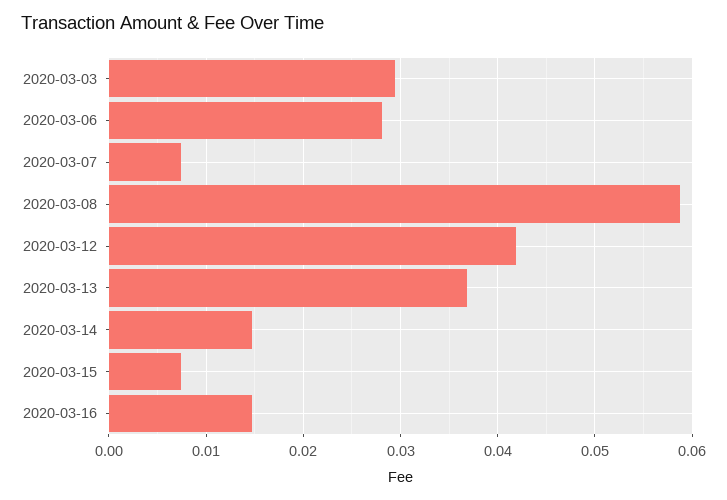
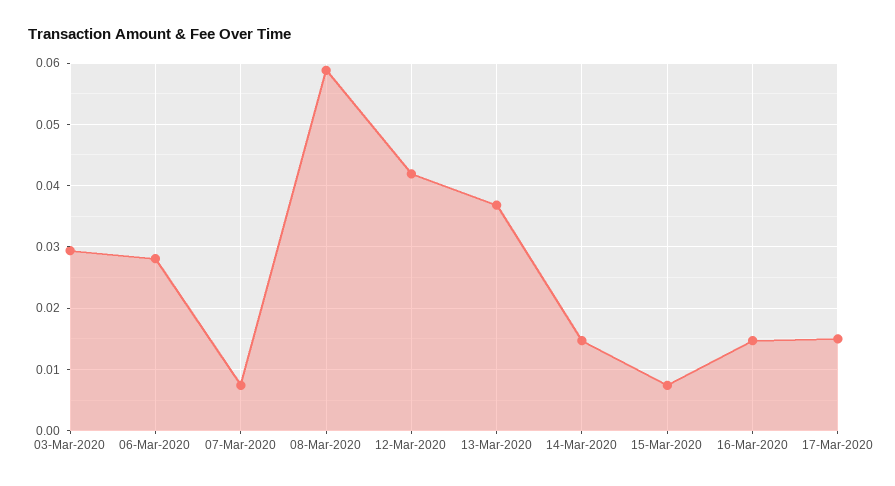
17-Mar-2020: none -> 0.015

